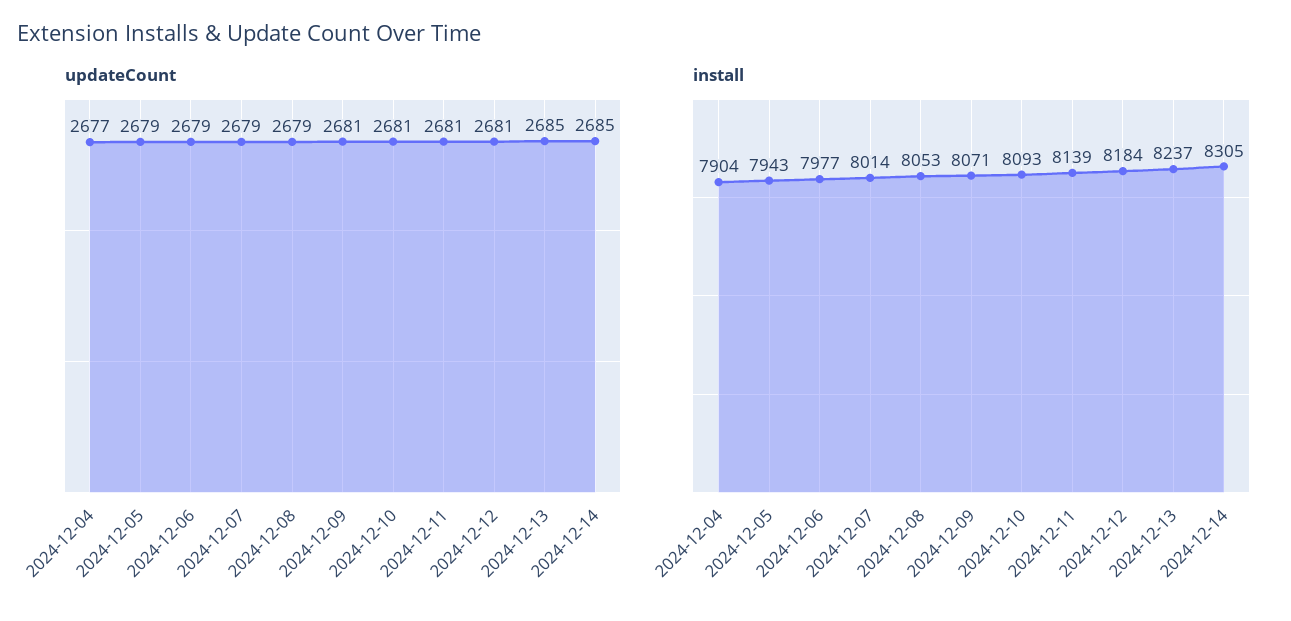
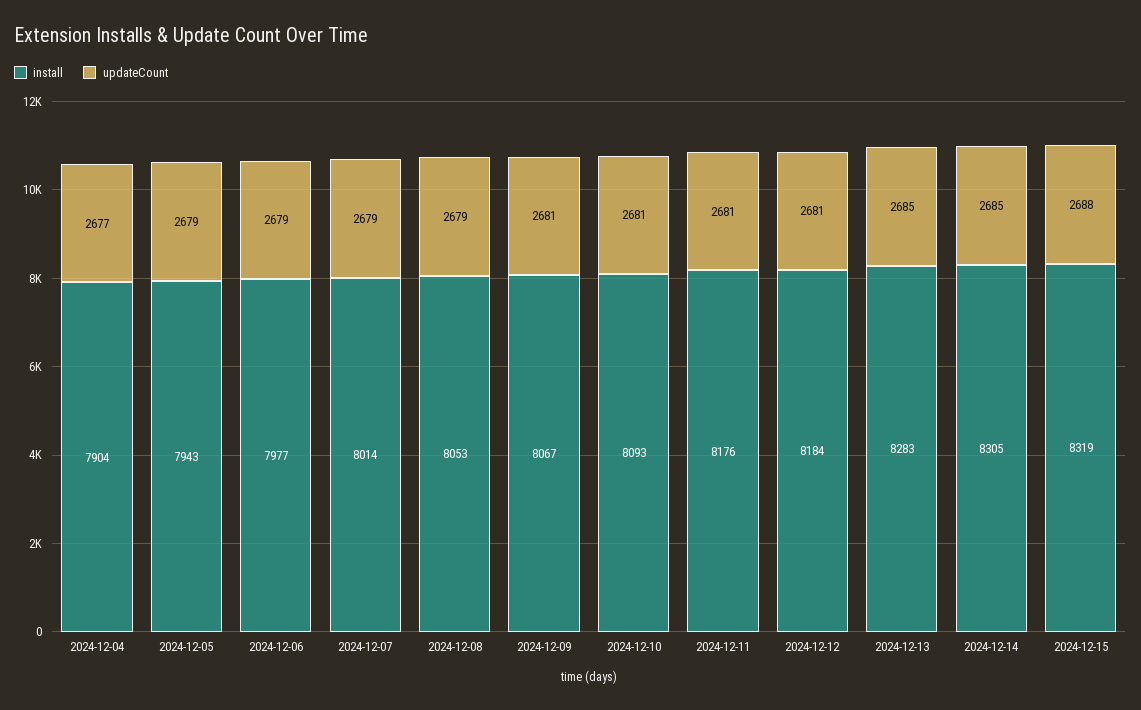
install, 2024-12-09: 8071 -> 8067
install, 2024-12-11: 8139 -> 8176
install, 2024-12-13: 8237 -> 8283
install, 2024-12-15: none -> 8319
updateCount, 2024-12-15: none -> 2688

